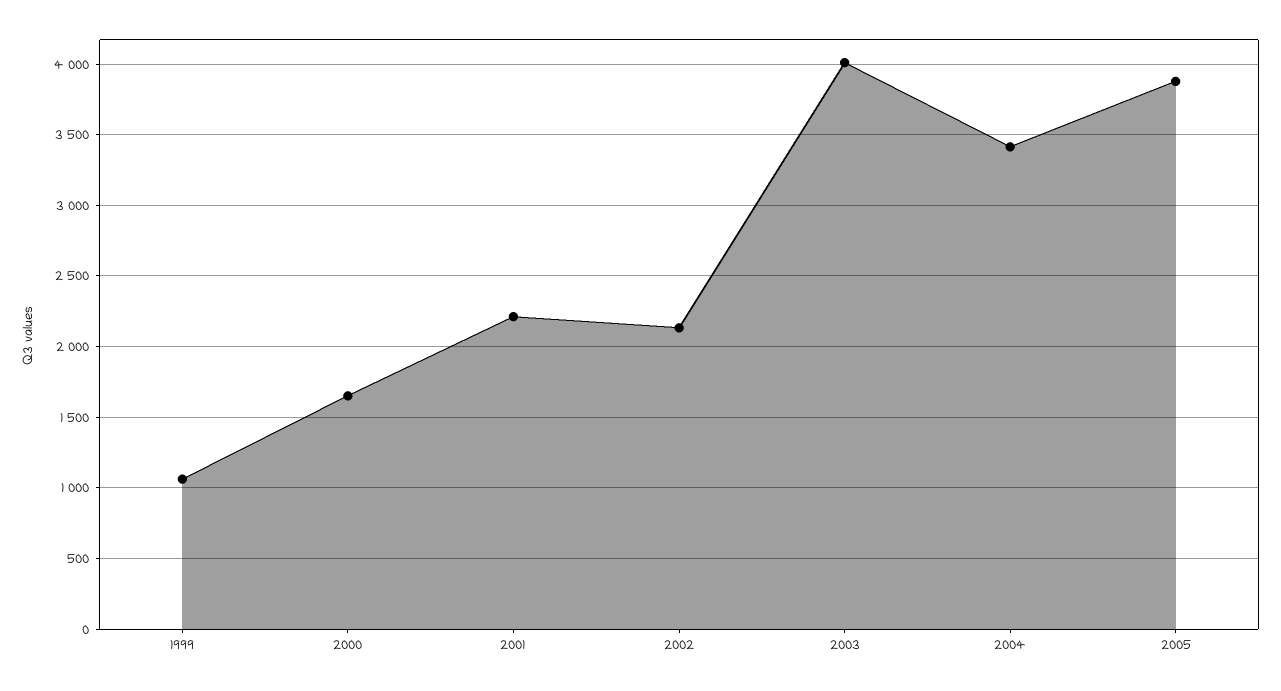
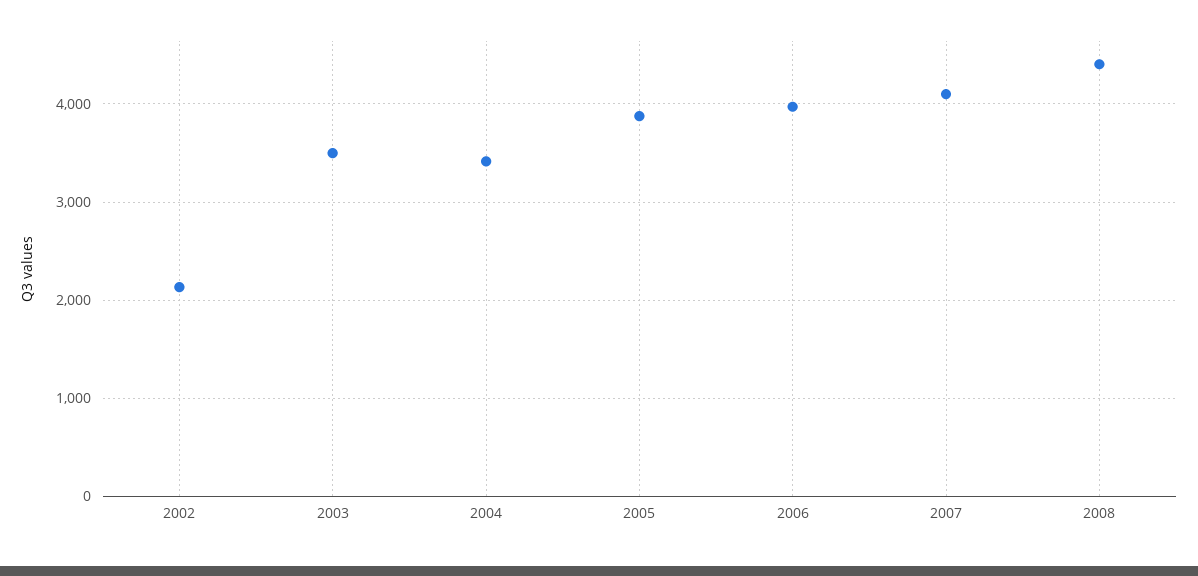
1999: 1050 -> none
2000: 1650 -> none
2001: 2200 -> none
2003: 4000 -> 3500
2006: none -> 4000
2007: none -> 4100
2008: none -> 4400

